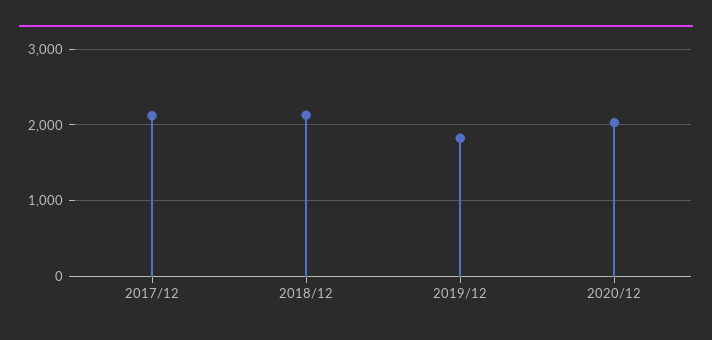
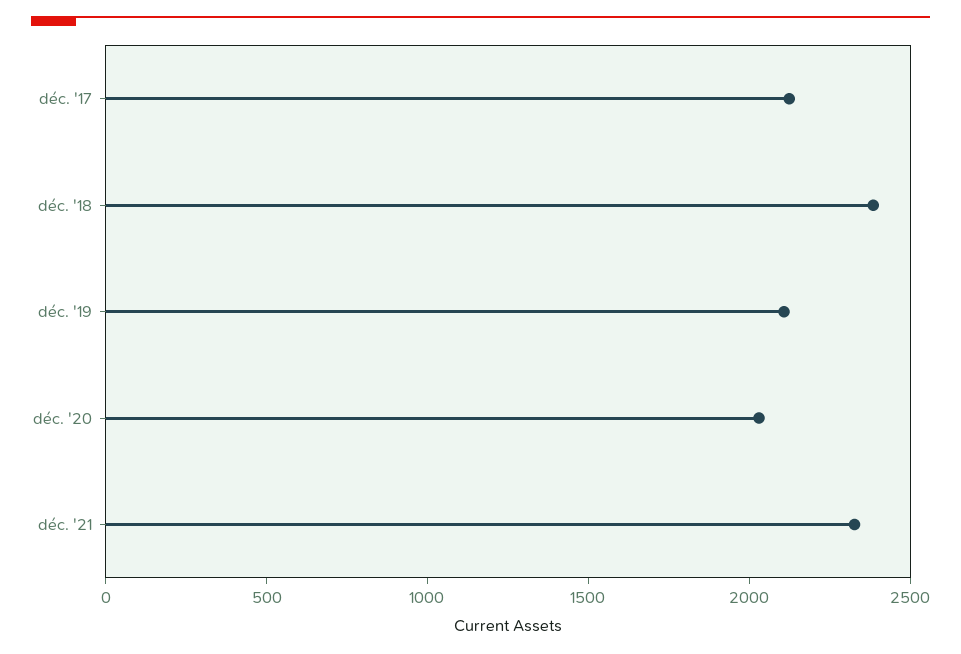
2018/12: 2100 -> 2400
2019/12: 1800 -> 2100
déc. '21: none -> 2300

